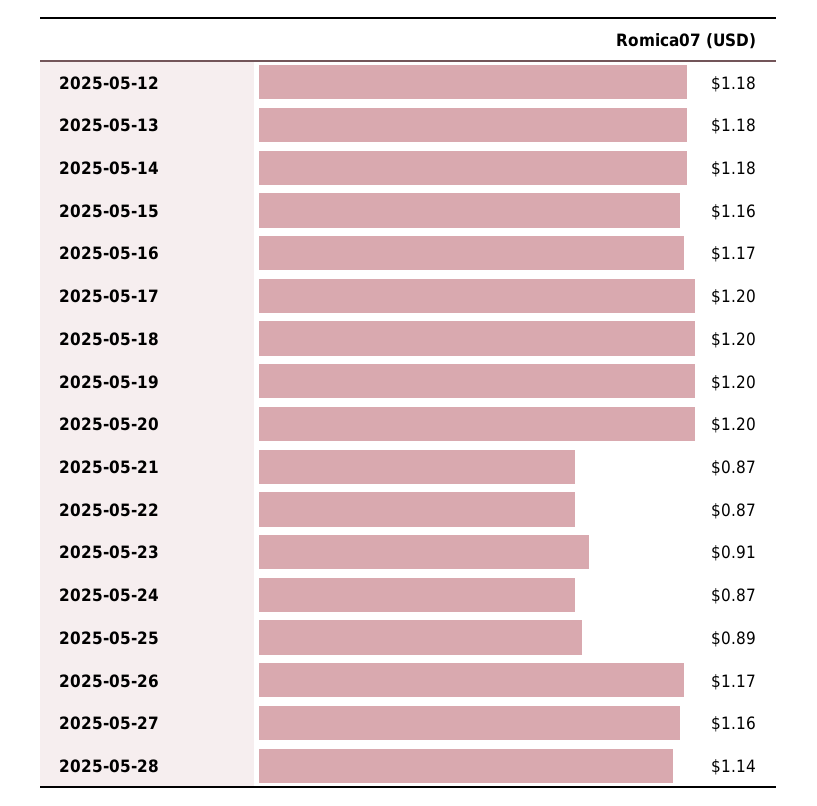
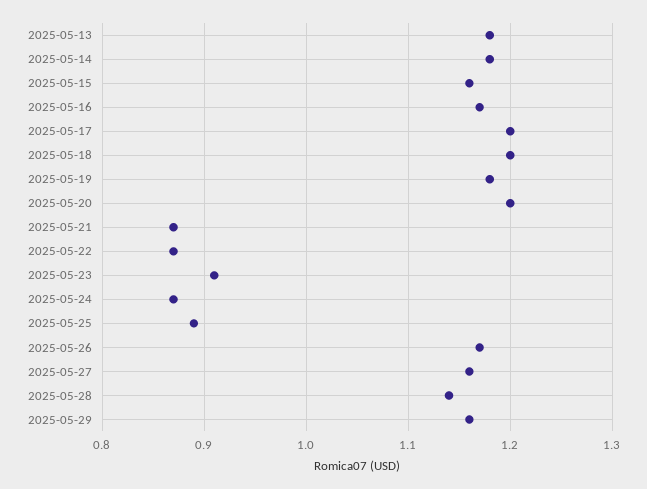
2025-05-12: 1.18 -> none
2025-05-19: 1.2 -> 1.18
2025-05-29: none -> 1.16

